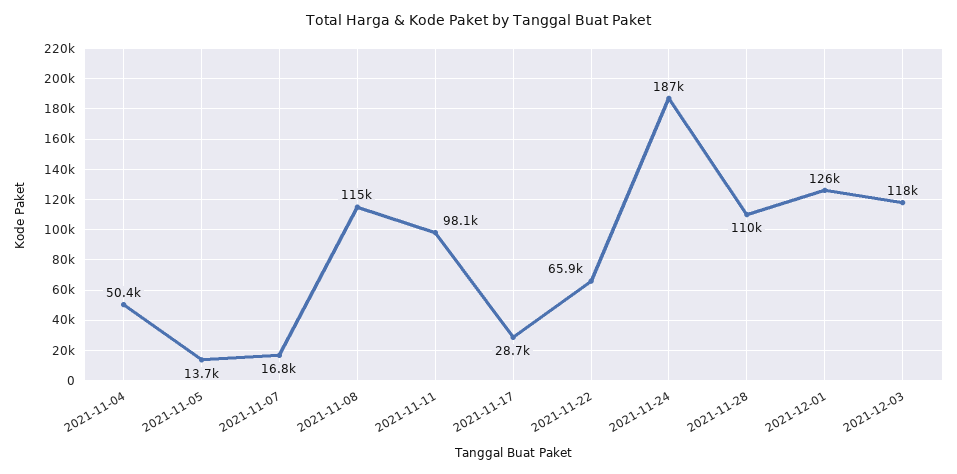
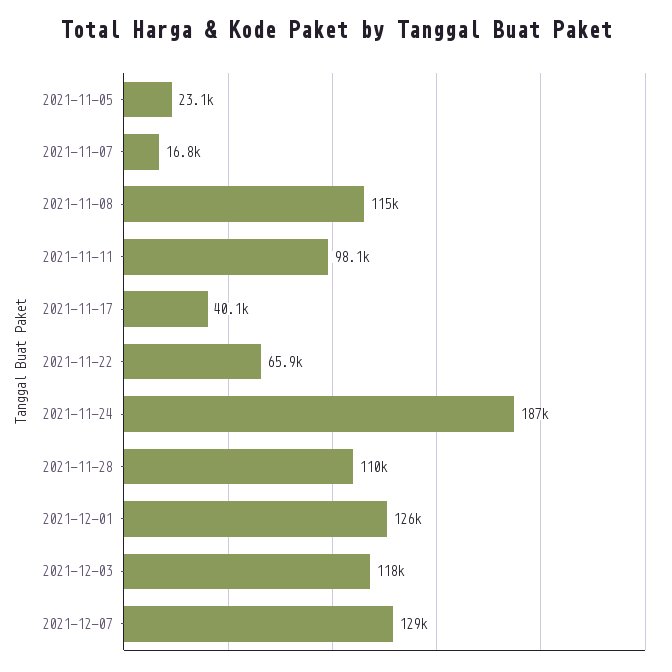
2021-11-04: 50400 -> none
2021-11-05: 13700 -> 23100
2021-11-17: 28700 -> 40100
2021-12-07: none -> 129000

